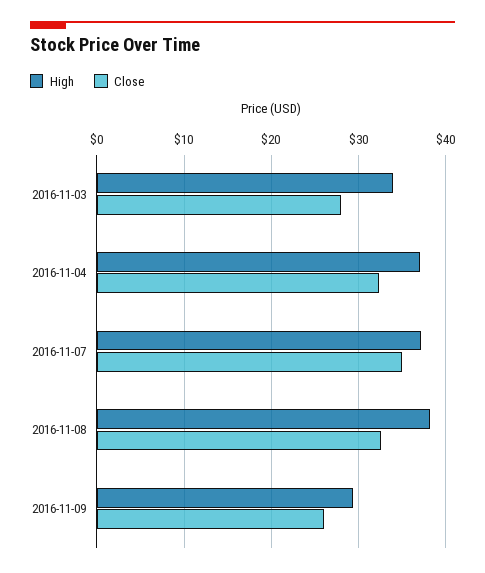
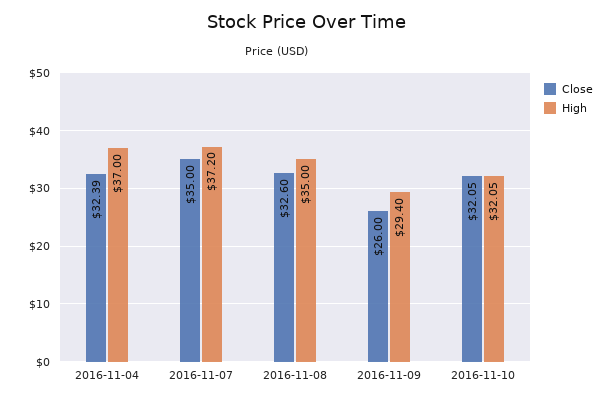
High, 2016-11-03: 34 -> none
Close, 2016-11-03: 28 -> none
High, 2016-11-08: 38 -> 35
Close, 2016-11-10: none -> 32.05
High, 2016-11-10: none -> 32.05

